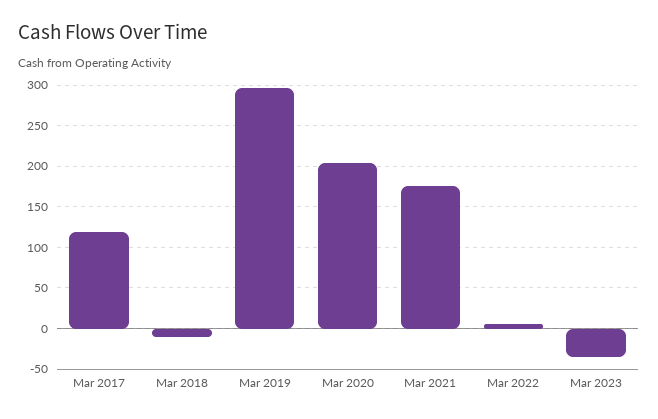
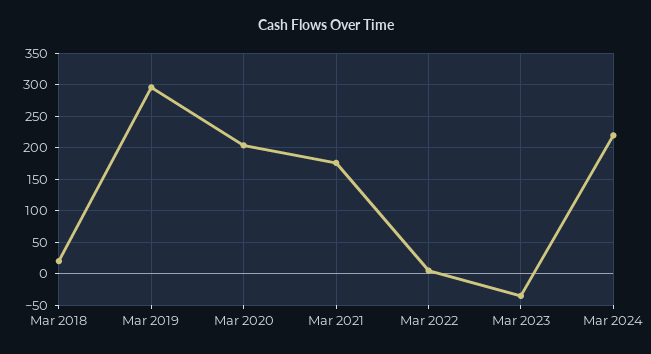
Mar 2017: 120 -> none
Mar 2018: -10 -> 20
Mar 2024: none -> 220

